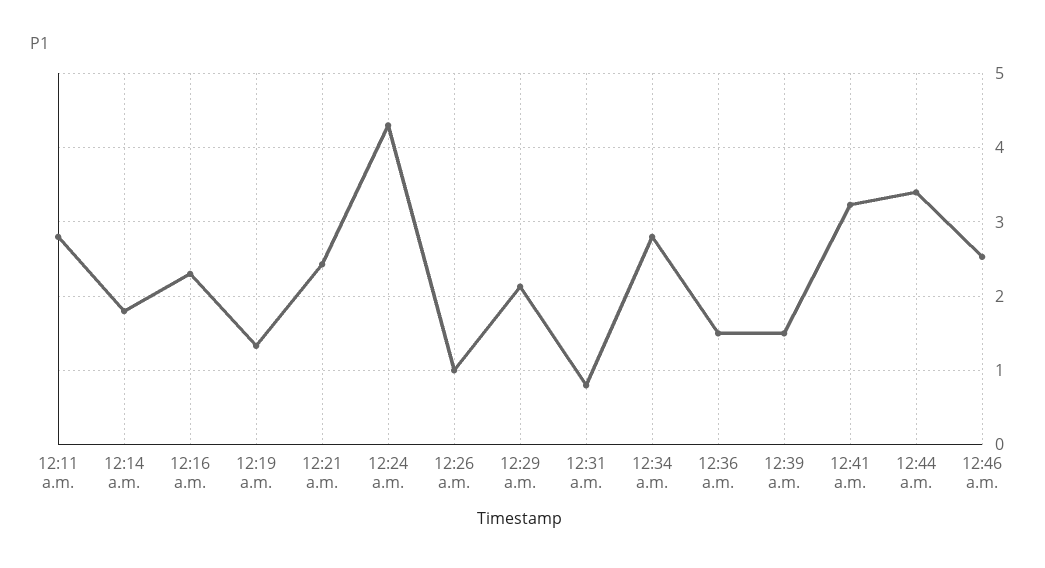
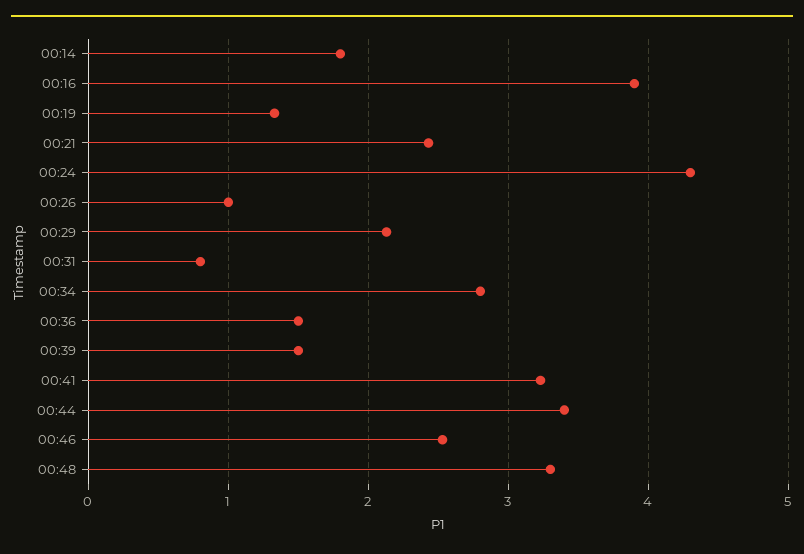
12:11 a.m.: 2.8 -> none
12:16 a.m.: 2.3 -> 3.9
00:48: none -> 3.3

